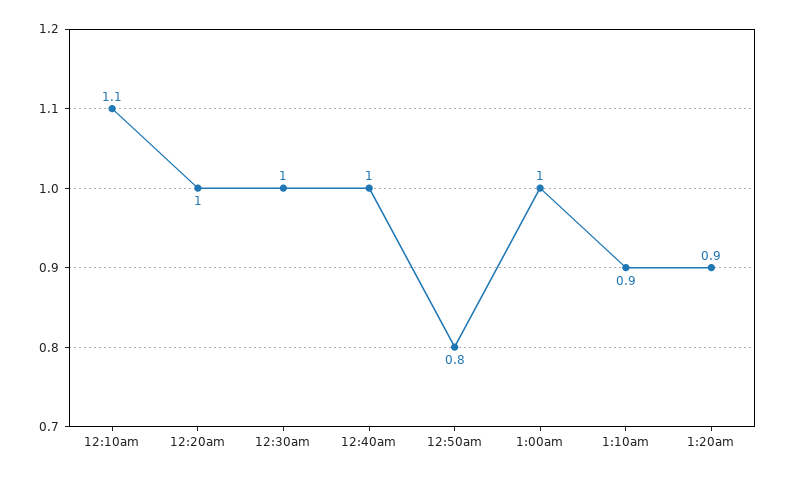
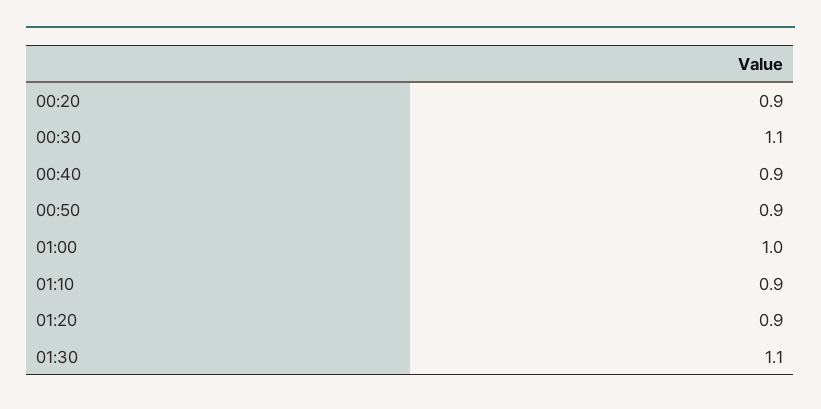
12:10am: 1.1 -> none
12:20am: 1 -> 0.9
12:30am: 1 -> 1.1
12:40am: 1 -> 0.9
12:50am: 0.8 -> 0.9
01:30: none -> 1.1

